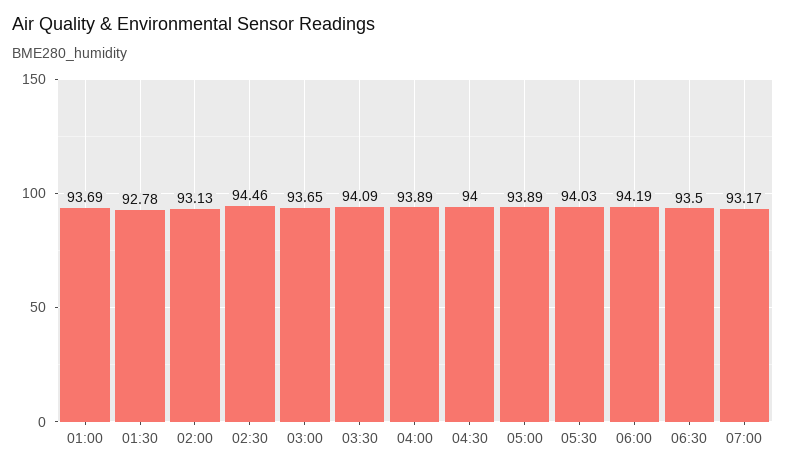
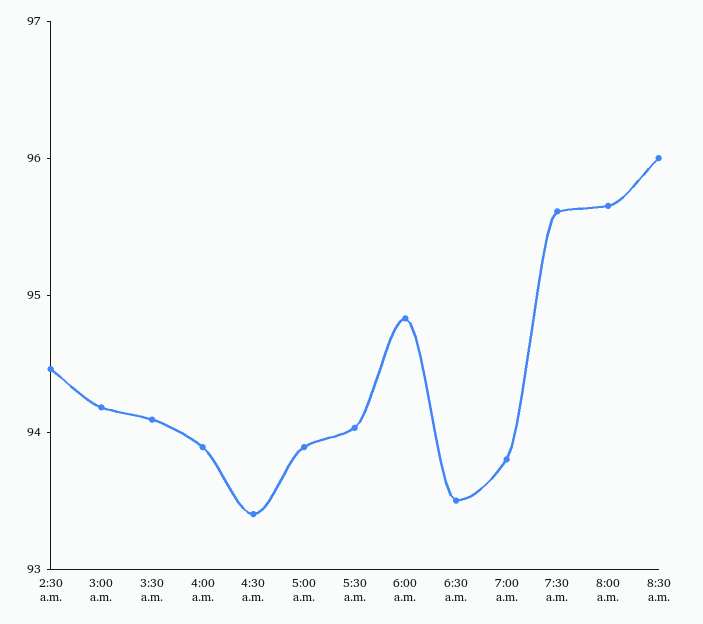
01:00: 93.69 -> none
01:30: 92.78 -> none
02:00: 93.13 -> none
03:00: 93.65 -> 94.2
04:30: 94 -> 93.4
06:00: 94.19 -> 94.8
07:00: 93.17 -> 93.8
7:30 a.m.: none -> 95.6
8:00 a.m.: none -> 95.6
8:30 a.m.: none -> 96

